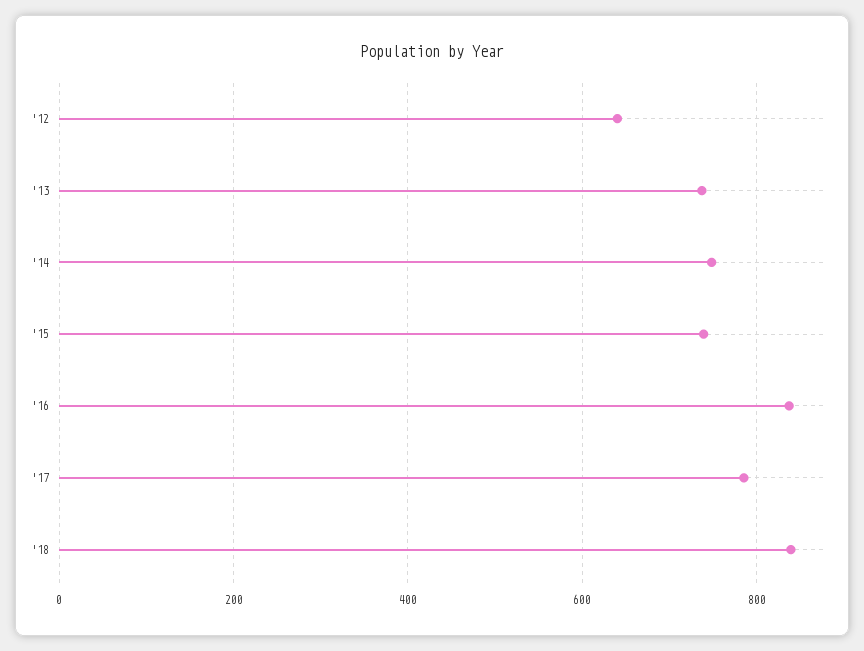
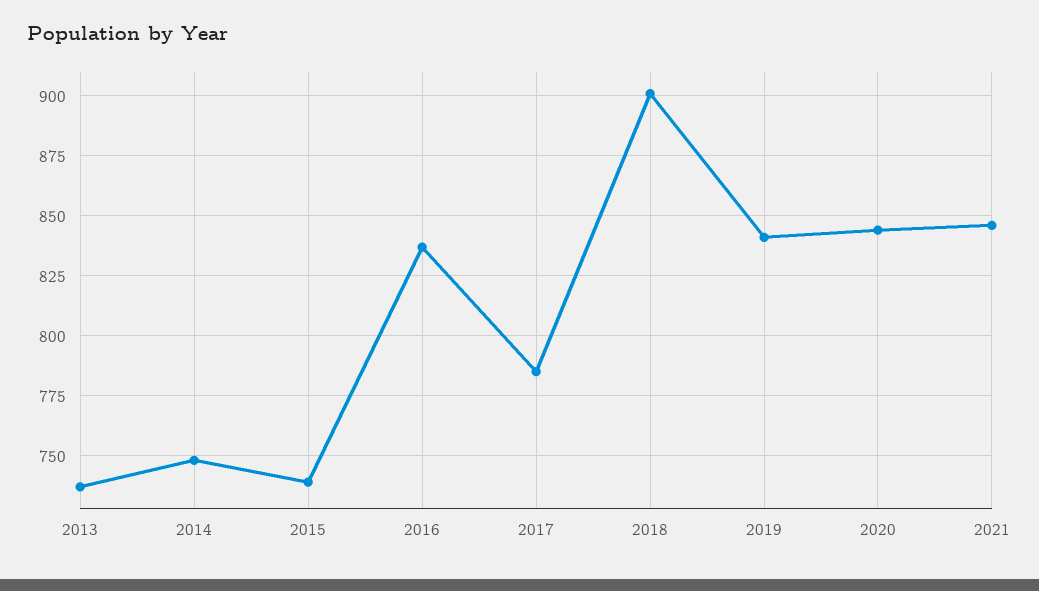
'12: 640 -> none
'18: 840 -> 900
2019: none -> 840
2020: none -> 845
2021: none -> 845

